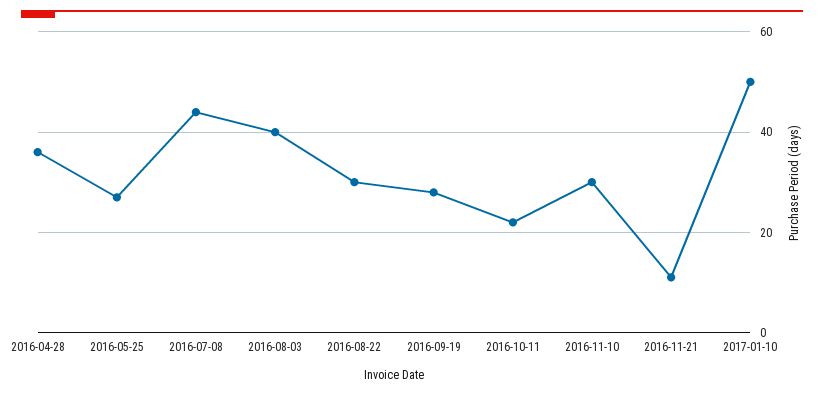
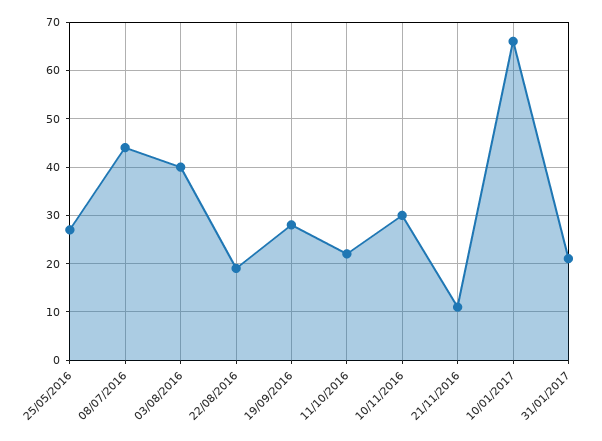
2016-04-28: 35 -> none
2016-08-22: 30 -> 20
2017-01-10: 50 -> 65
31/01/2017: none -> 20

